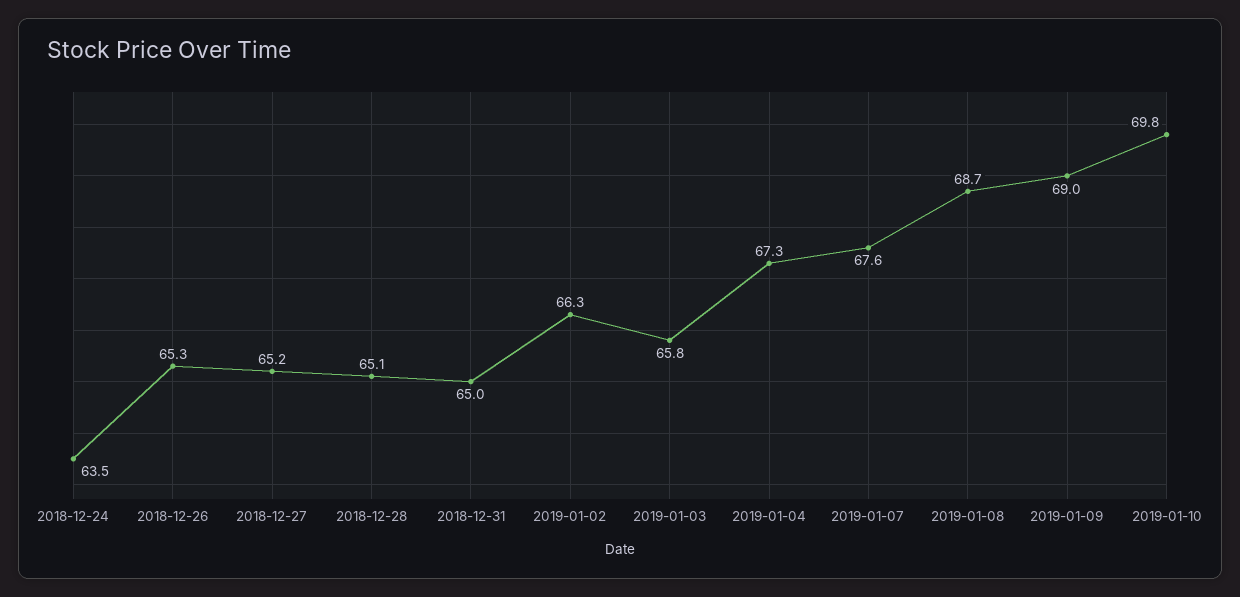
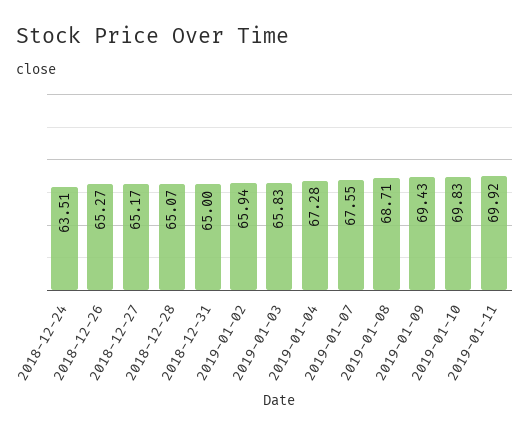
2019-01-02: 66.3 -> 65.94
2019-01-09: 69 -> 69.43
2019-01-11: none -> 69.92

